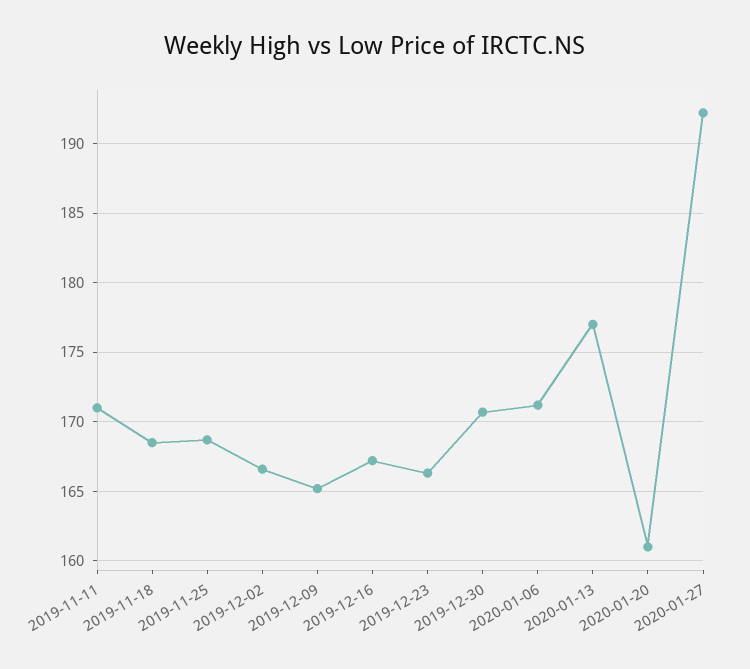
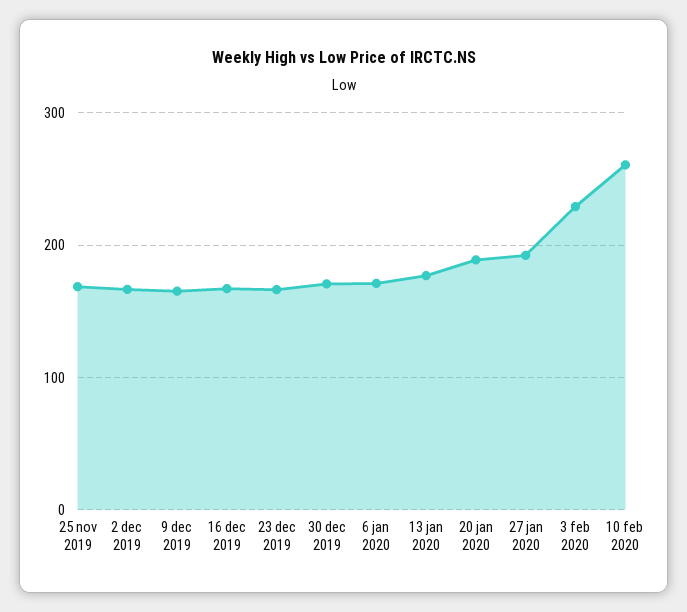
2019-11-11: 171 -> none
2019-11-18: 168.5 -> none
2020-01-20: 161 -> 190
3 feb 2020: none -> 230
10 feb 2020: none -> 260

